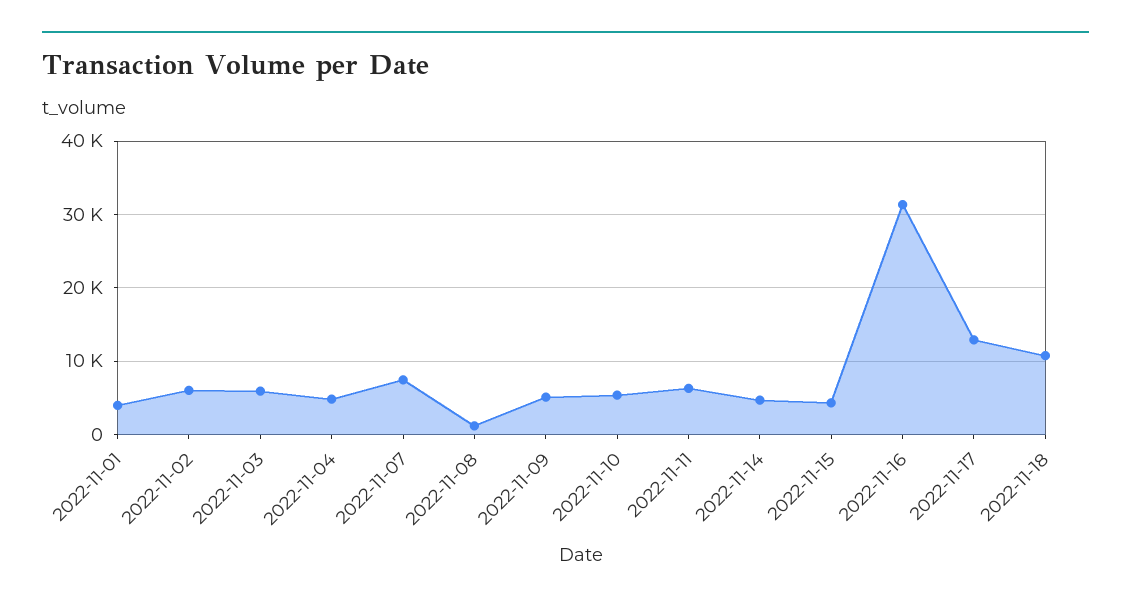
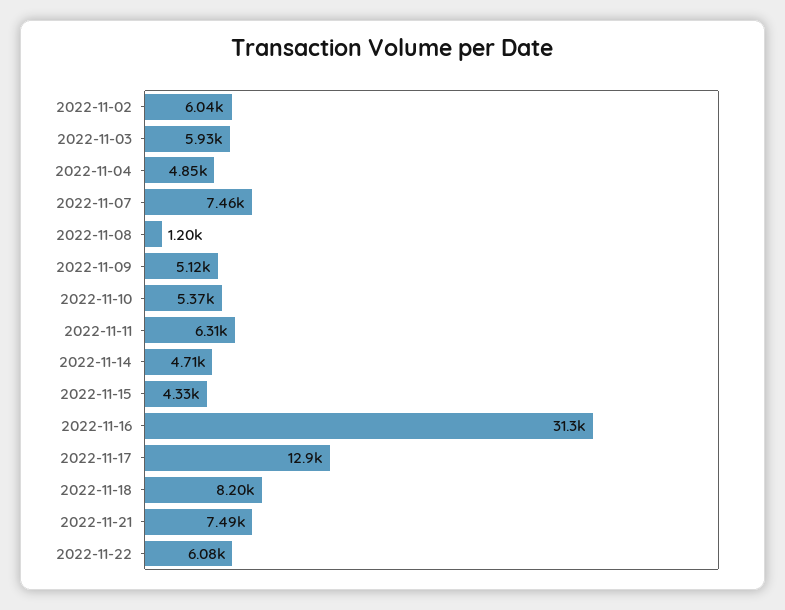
2022-11-01: 4000 -> none
2022-11-18: 11000 -> 8200
2022-11-21: none -> 7490
2022-11-22: none -> 6080

